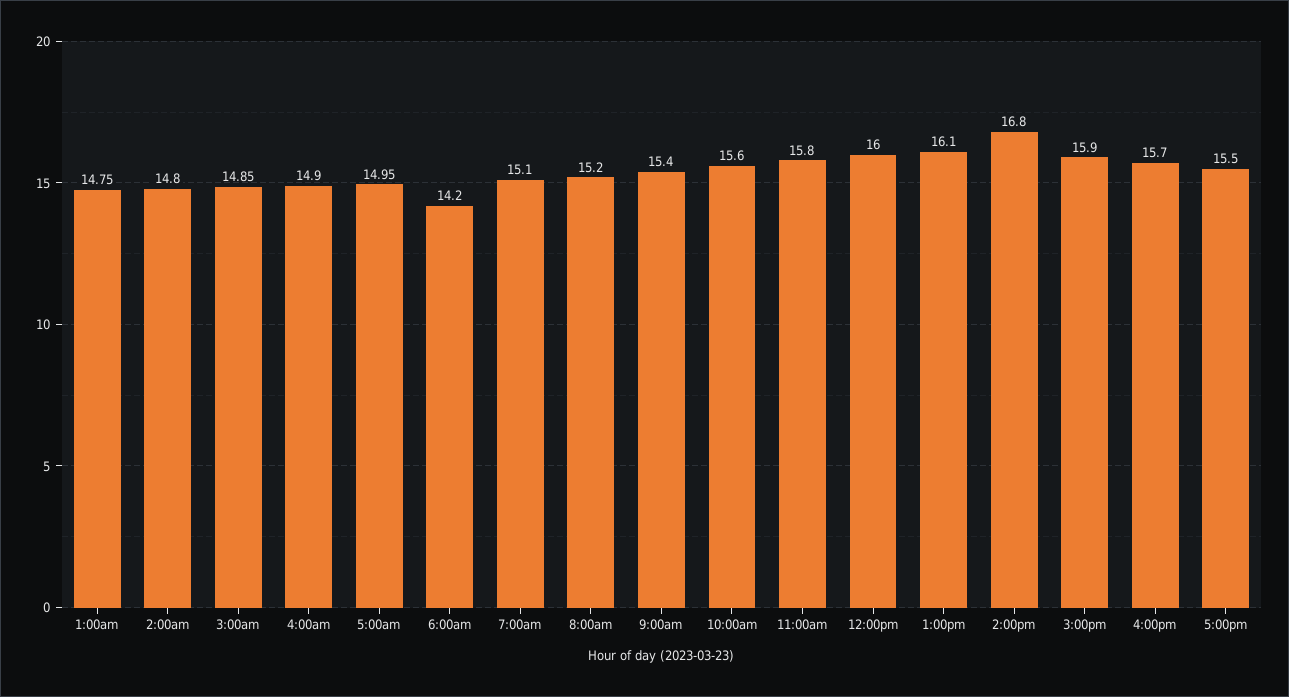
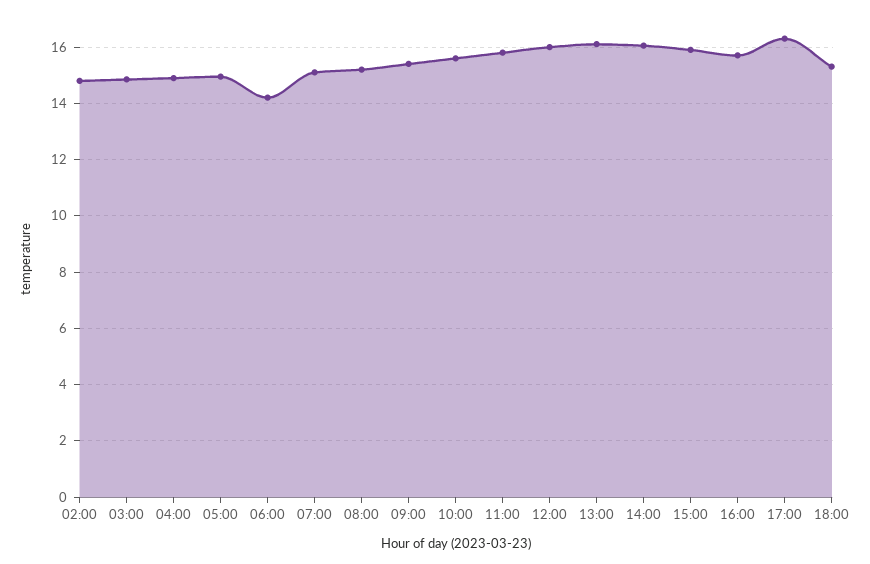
1:00am: 14.75 -> none
2:00pm: 16.8 -> 16
5:00pm: 15.5 -> 16.25
18:00: none -> 15.25

